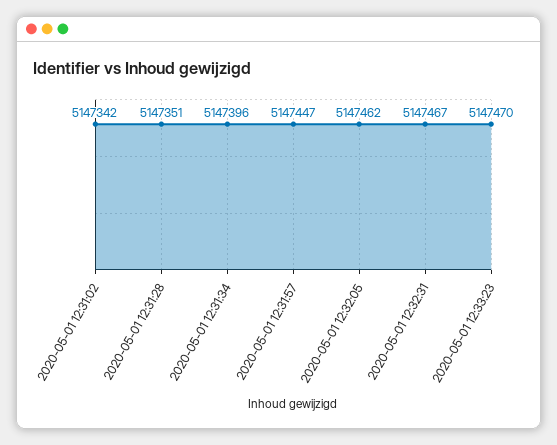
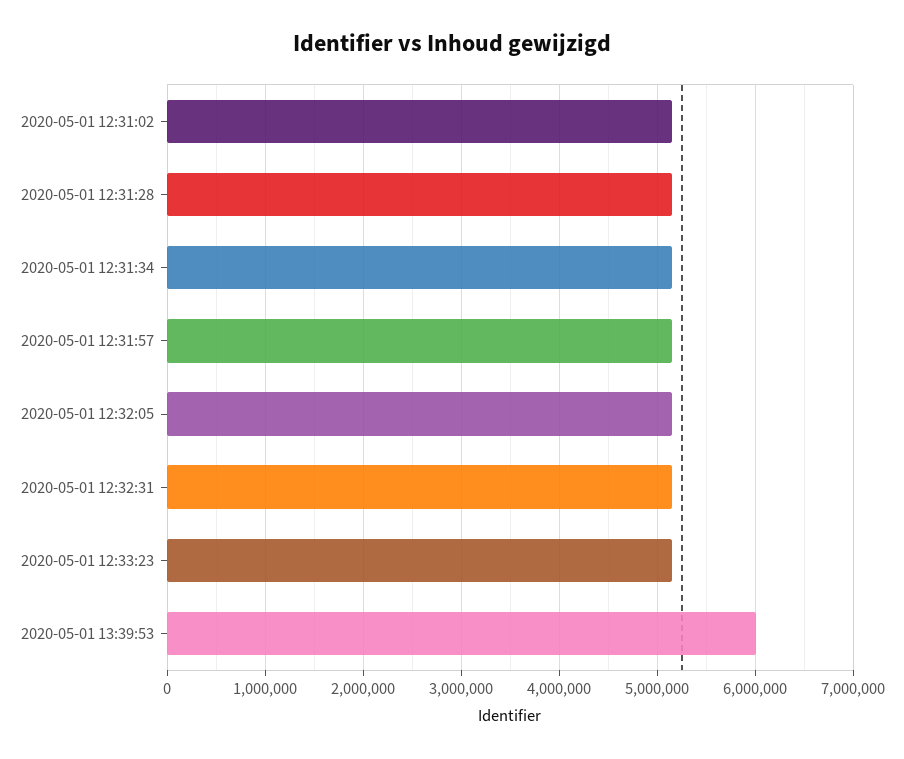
2020-05-01 13:39:53: none -> 6000000

